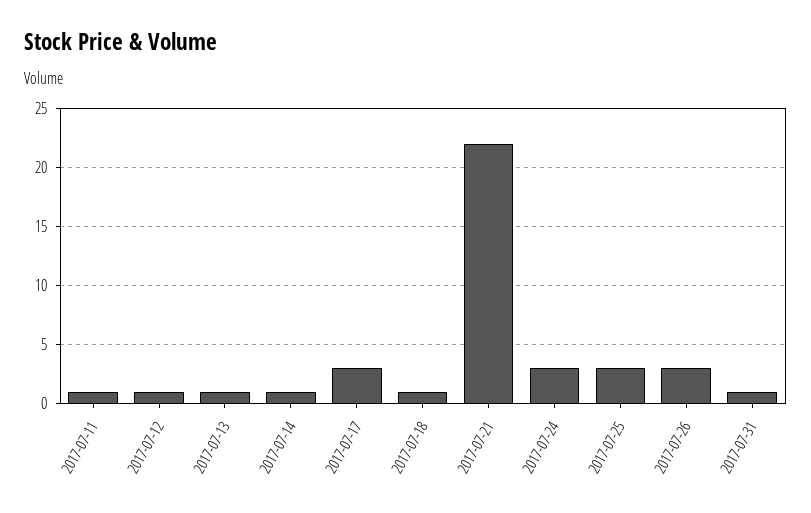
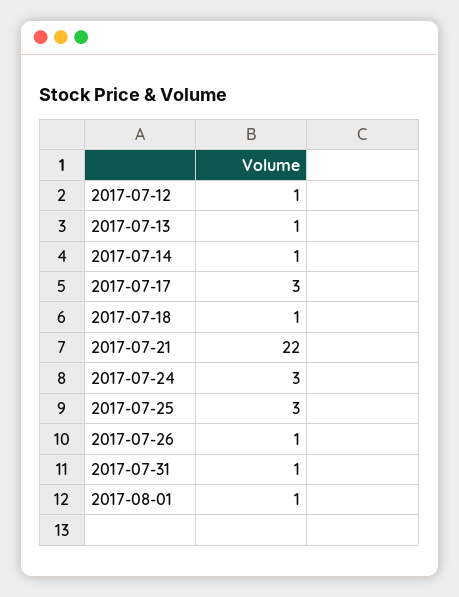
2017-07-11: 1 -> none
2017-07-26: 3 -> 1
2017-08-01: none -> 1

